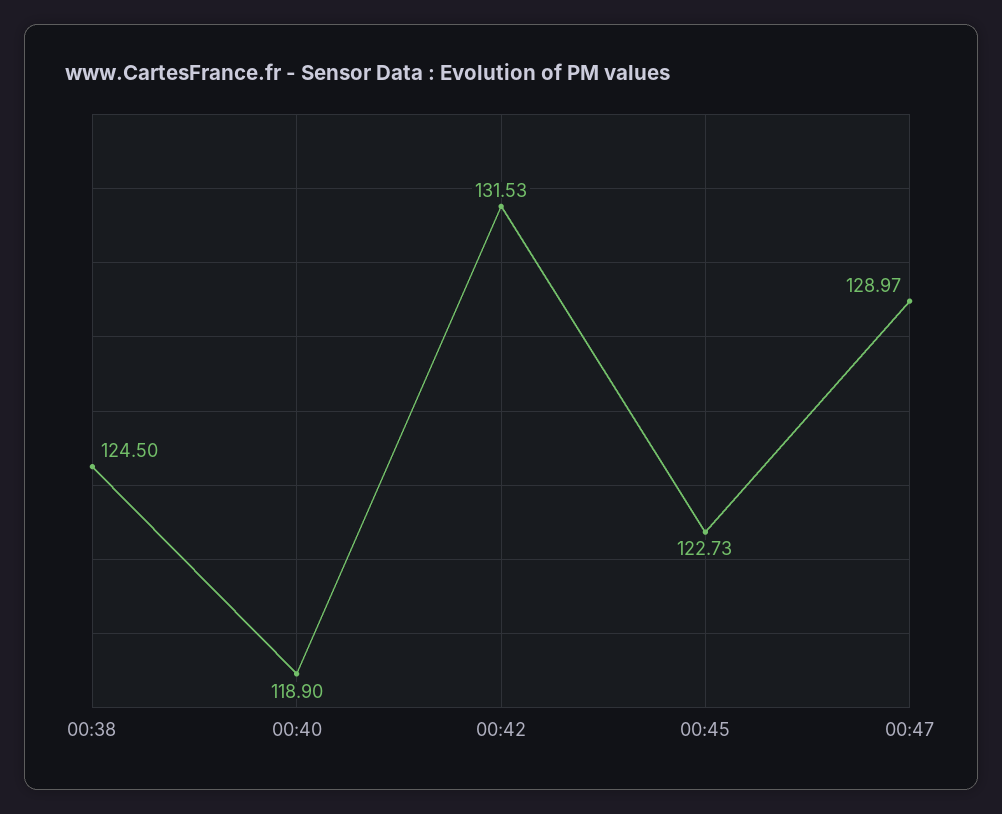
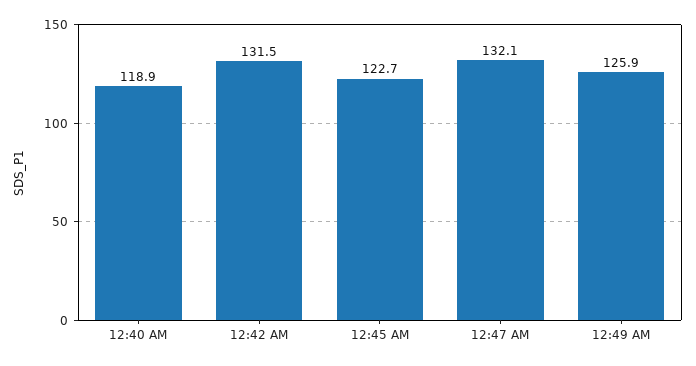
00:38: 124.5 -> none
00:47: 128.97 -> 132.1
12:49 AM: none -> 125.9

